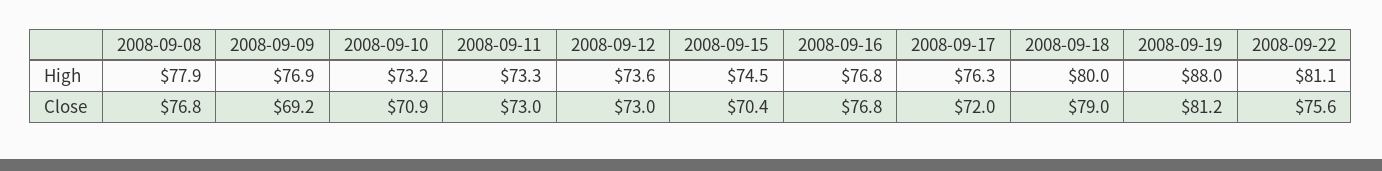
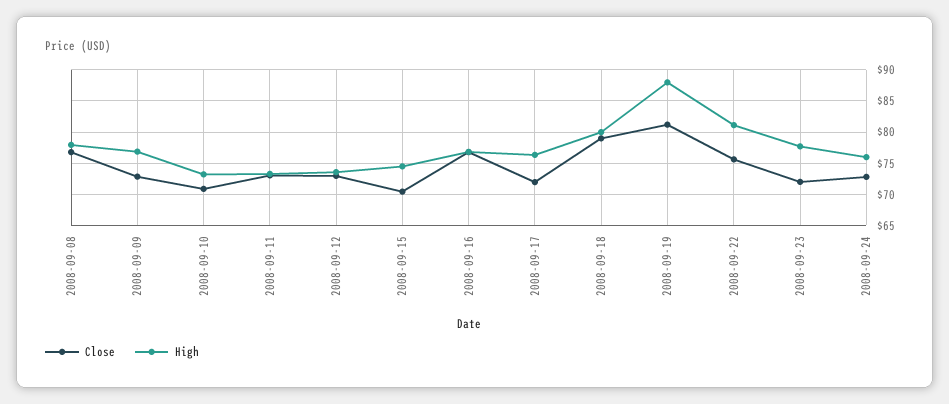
Close, 2008-09-09: 69.2 -> 73
Close, 2008-09-23: none -> 72
High, 2008-09-23: none -> 78
Close, 2008-09-24: none -> 73
High, 2008-09-24: none -> 76

